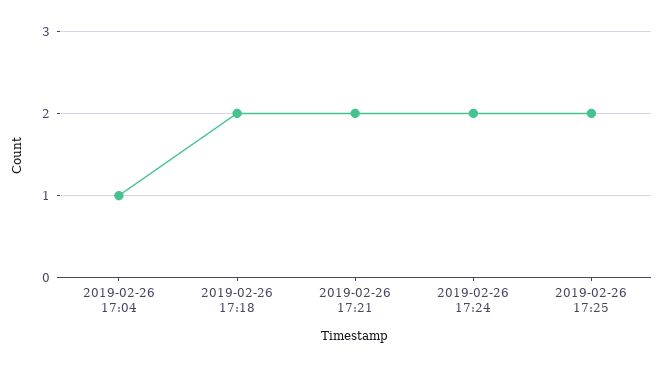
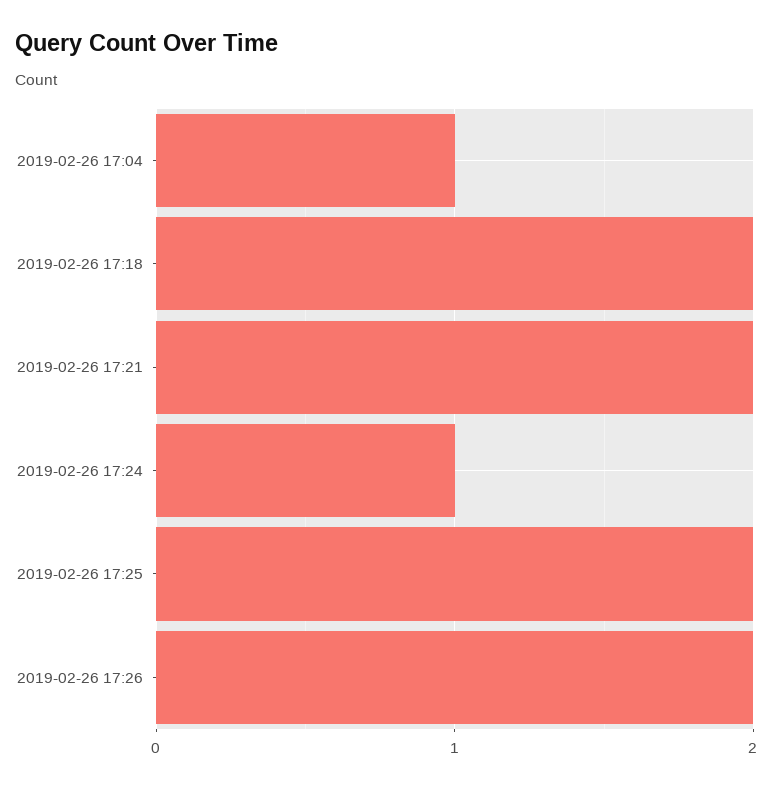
2019-02-26 17:24: 2 -> 1
2019-02-26 17:26: none -> 2

